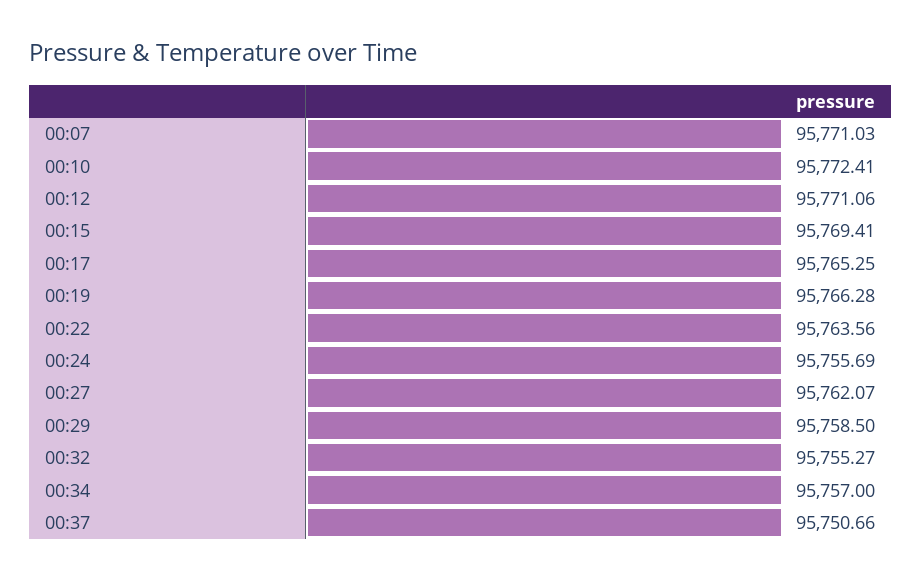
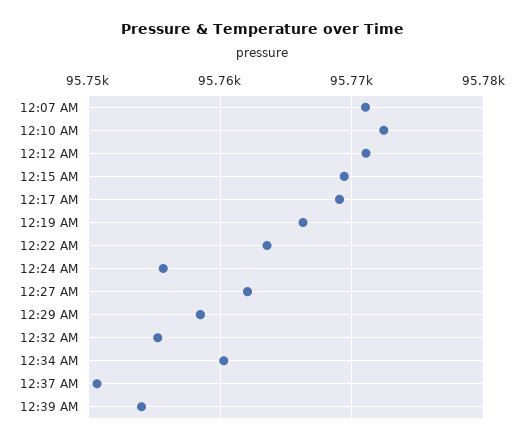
00:17: 95765.25 -> 95769
00:34: 95757 -> 95760
12:39 AM: none -> 95754

